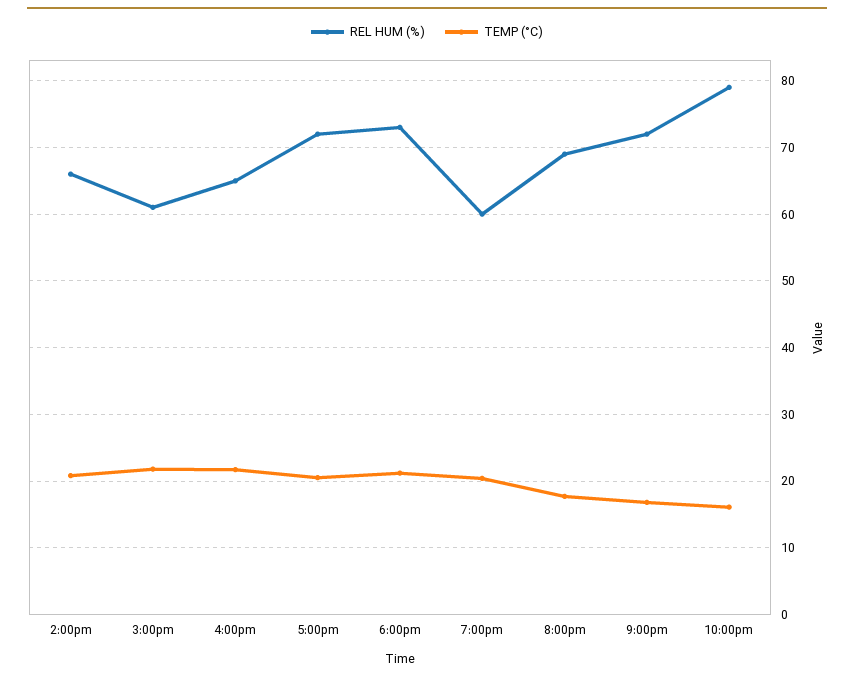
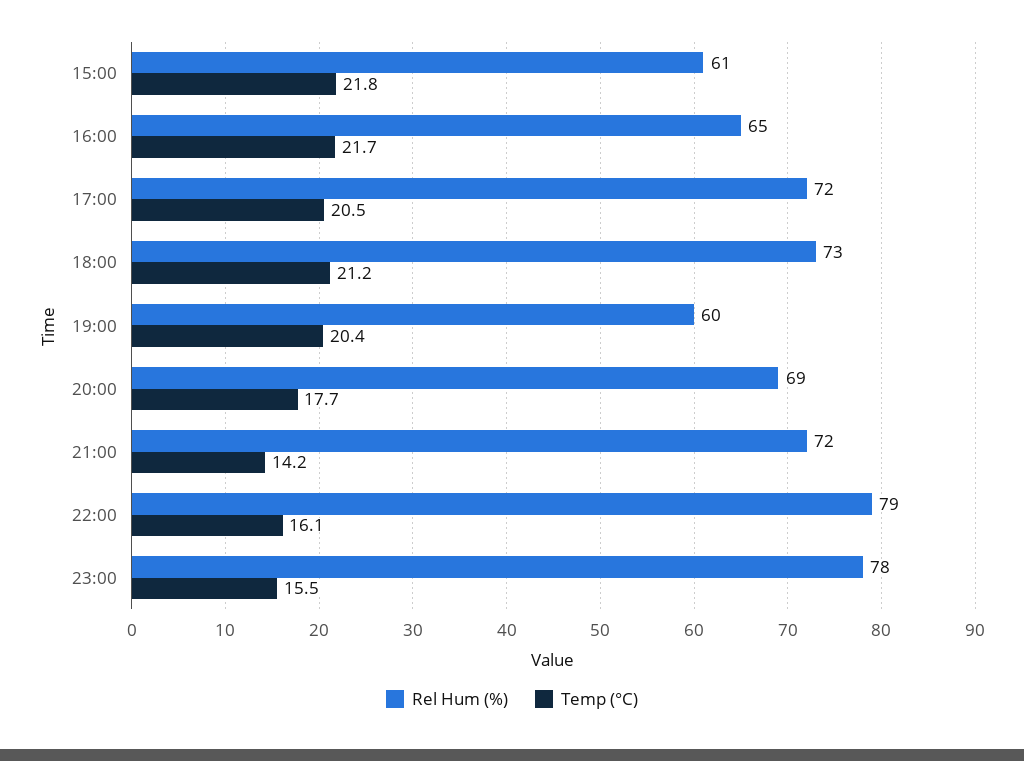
REL HUM (%), 2:00pm: 66 -> none
TEMP (°C), 2:00pm: 21 -> none
TEMP (°C), 9:00pm: 17 -> 14.2
REL HUM (%), 23:00: none -> 78
TEMP (°C), 23:00: none -> 15.5

